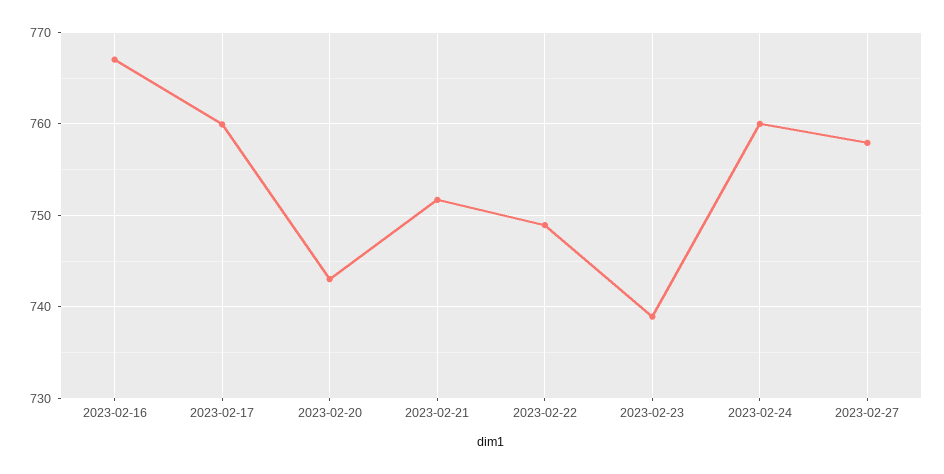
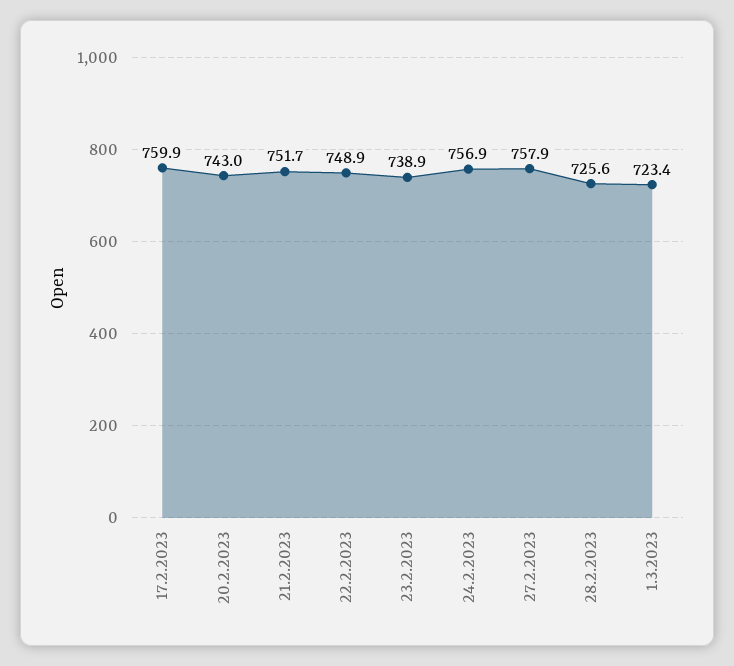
2023-02-16: 767 -> none
2023-02-24: 760 -> 756.9
28.2.2023: none -> 725.6
1.3.2023: none -> 723.4

